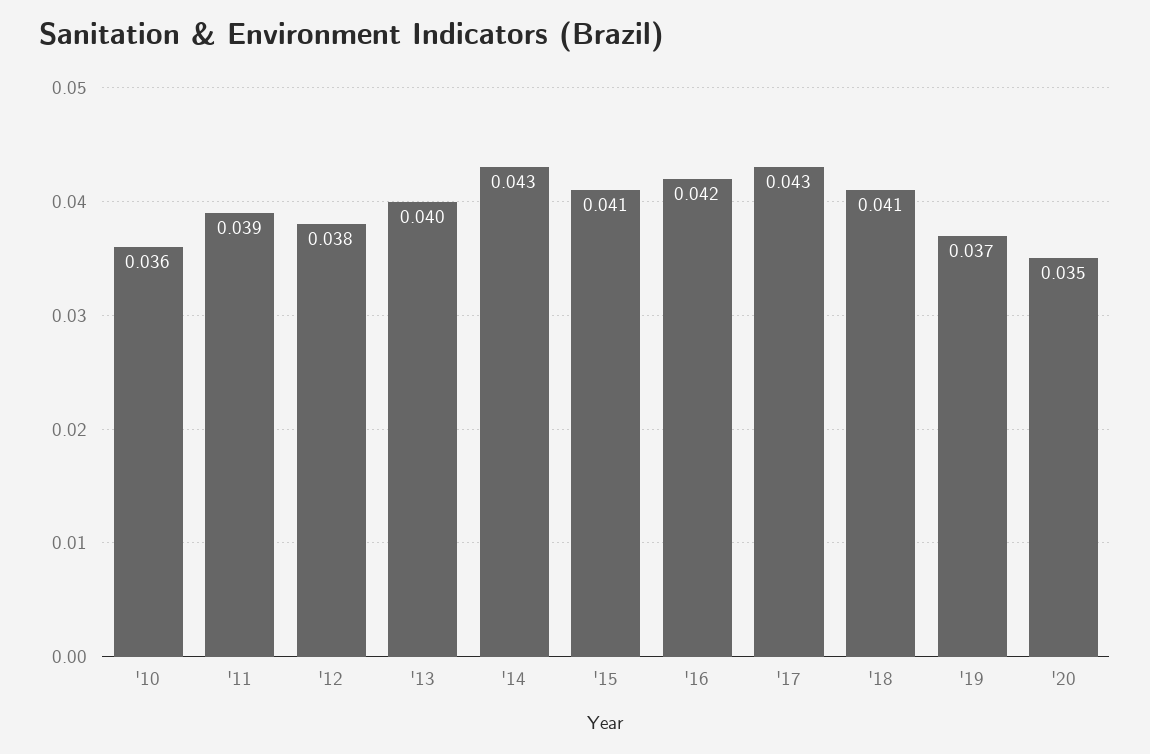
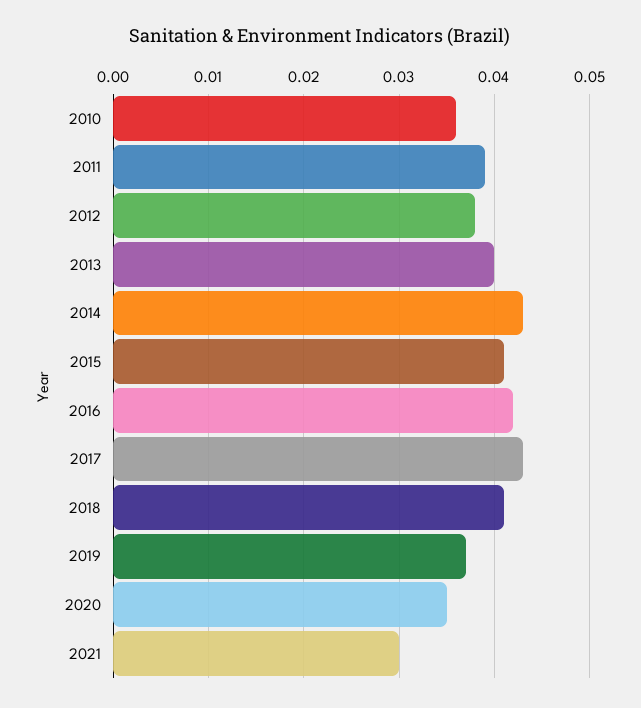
2021: none -> 0.03

